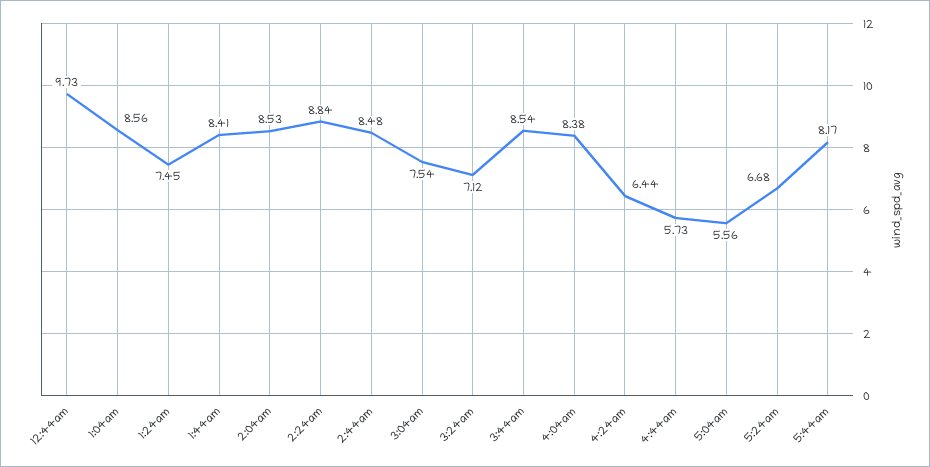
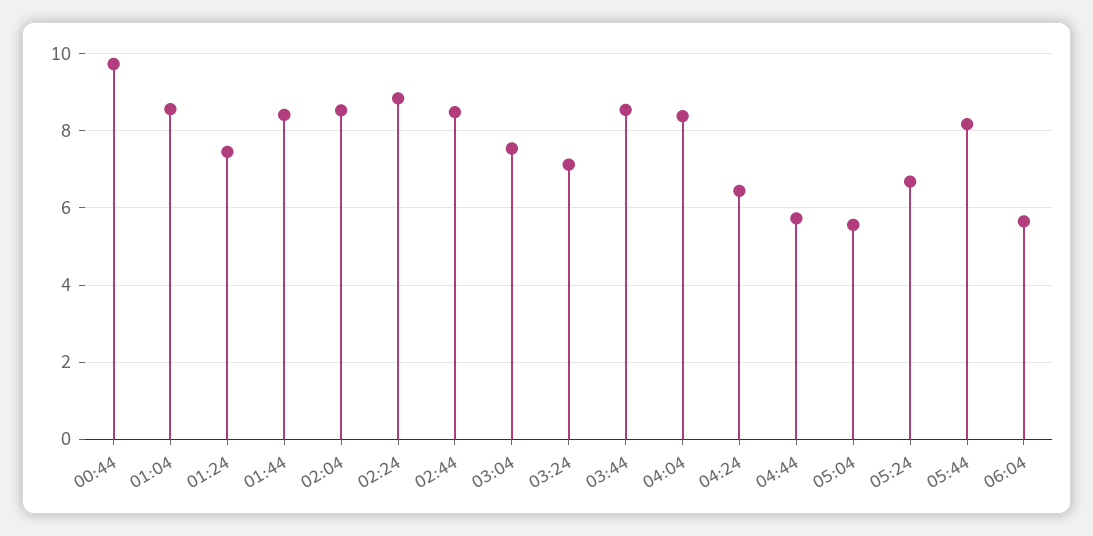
06:04: none -> 5.6

